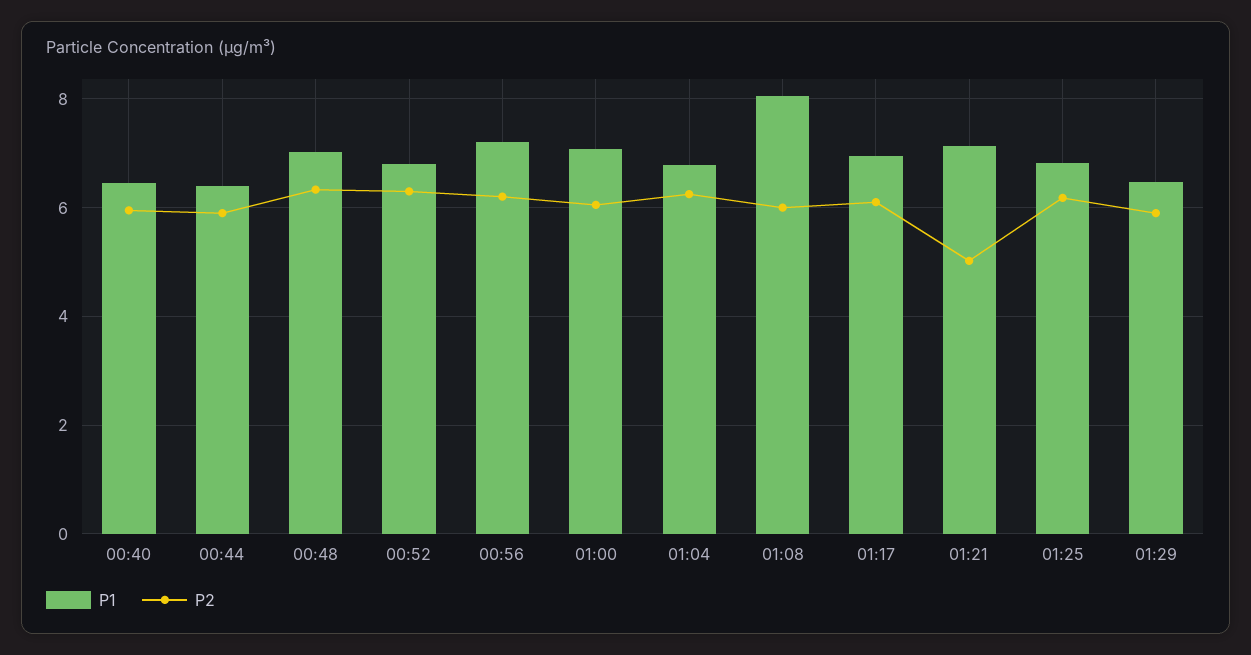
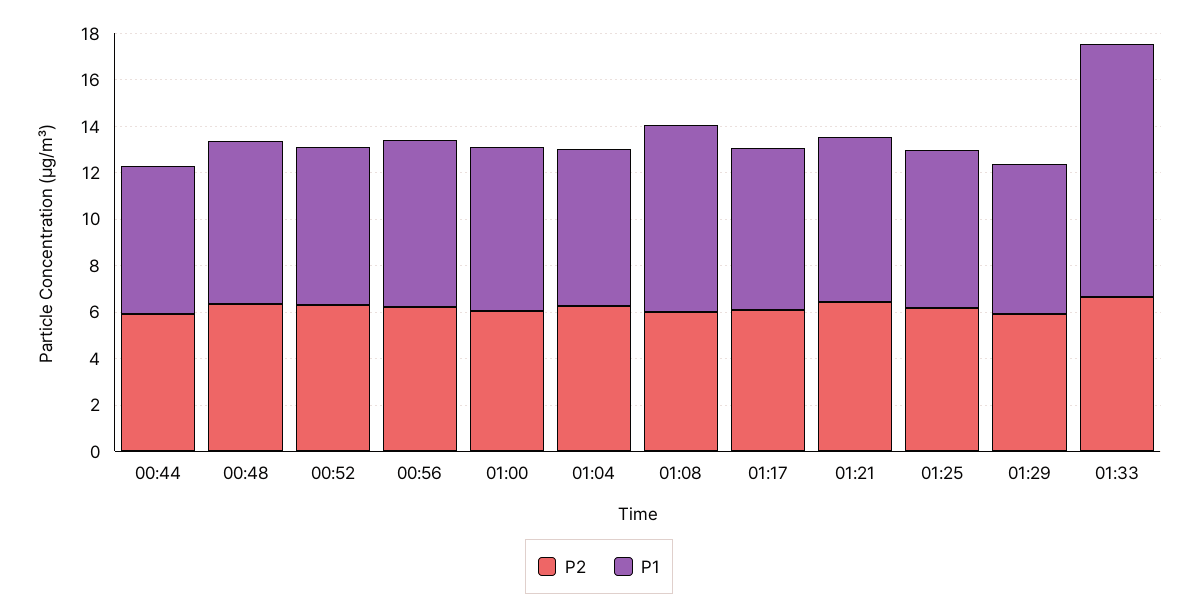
P1, 00:40: 6.4 -> none
P2, 00:40: 6 -> none
P2, 01:21: 5 -> 6.5
P2, 01:33: none -> 6.5
P1, 01:33: none -> 11

